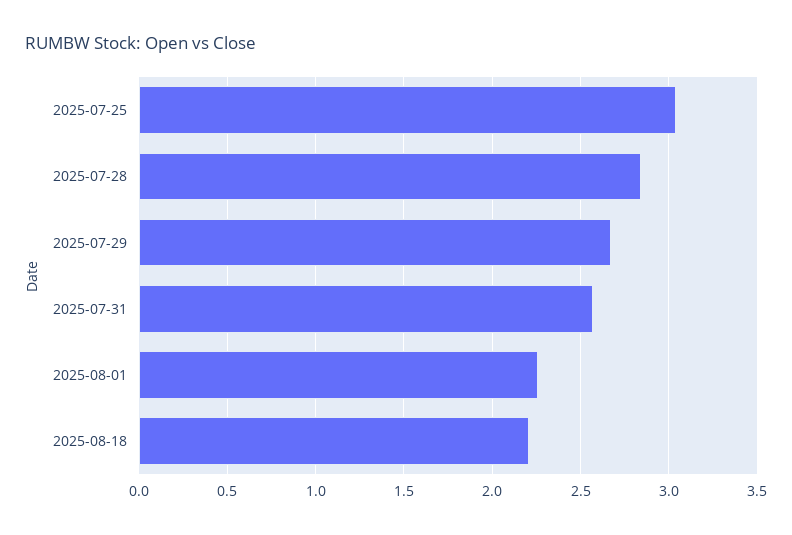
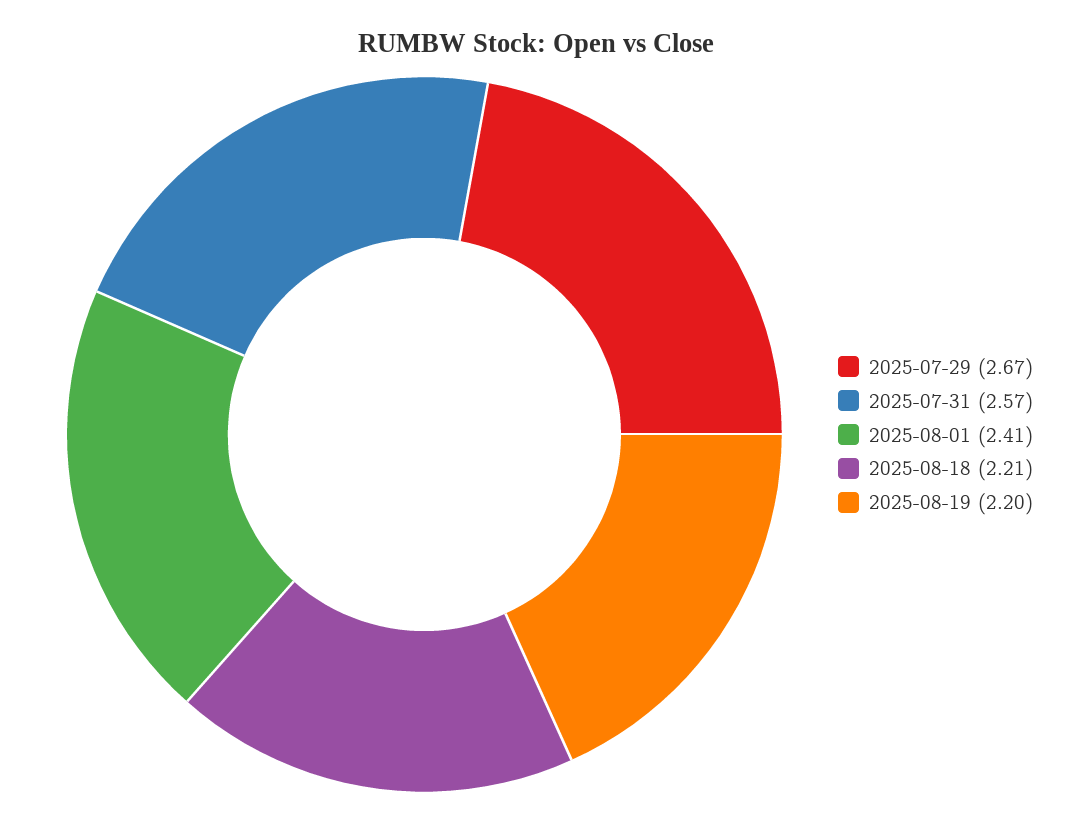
2025-07-25: 3.05 -> none
2025-07-28: 2.85 -> none
2025-08-01: 2.25 -> 2.41
2025-08-19: none -> 2.2

